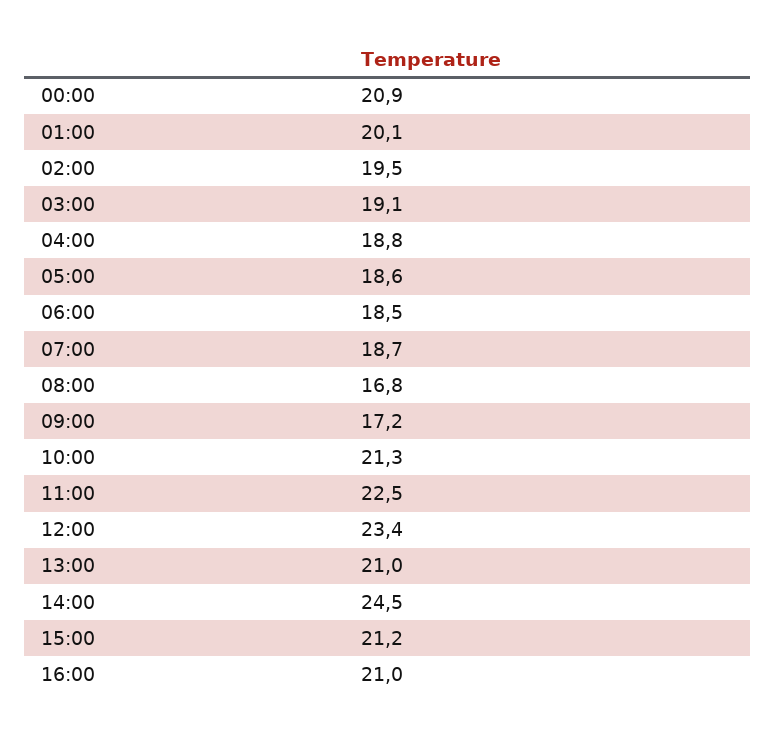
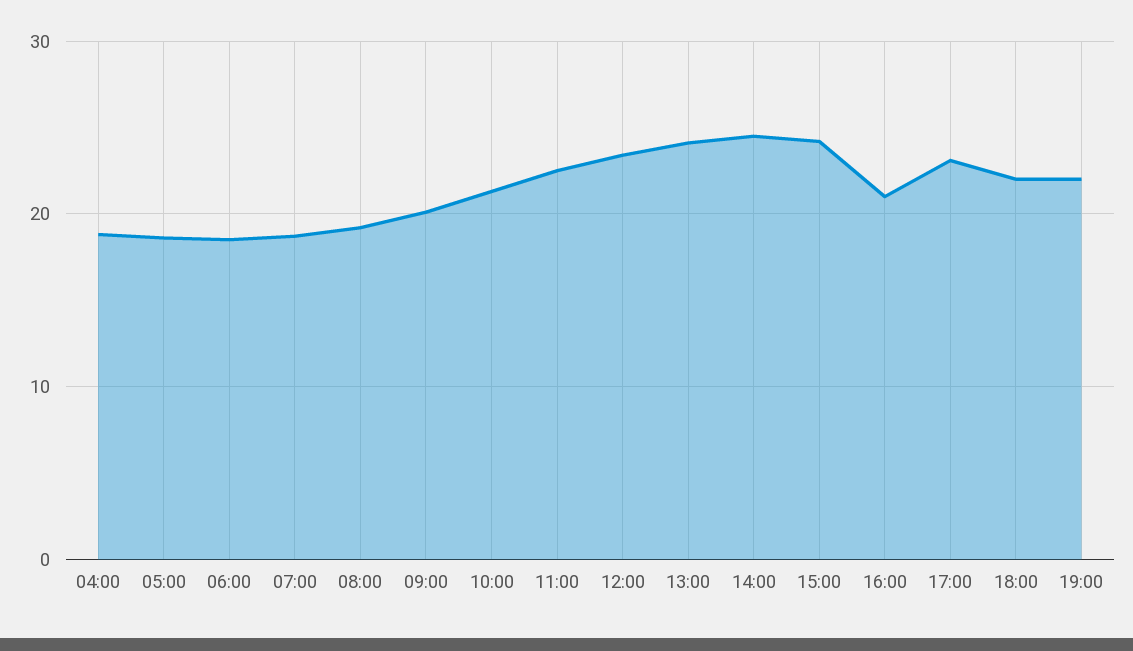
00:00: 20.9 -> none
01:00: 20.1 -> none
02:00: 19.5 -> none
03:00: 19.1 -> none
08:00: 16.8 -> 19
09:00: 17.2 -> 20
13:00: 21 -> 24
15:00: 21.2 -> 24
17:00: none -> 23
18:00: none -> 22
19:00: none -> 22

